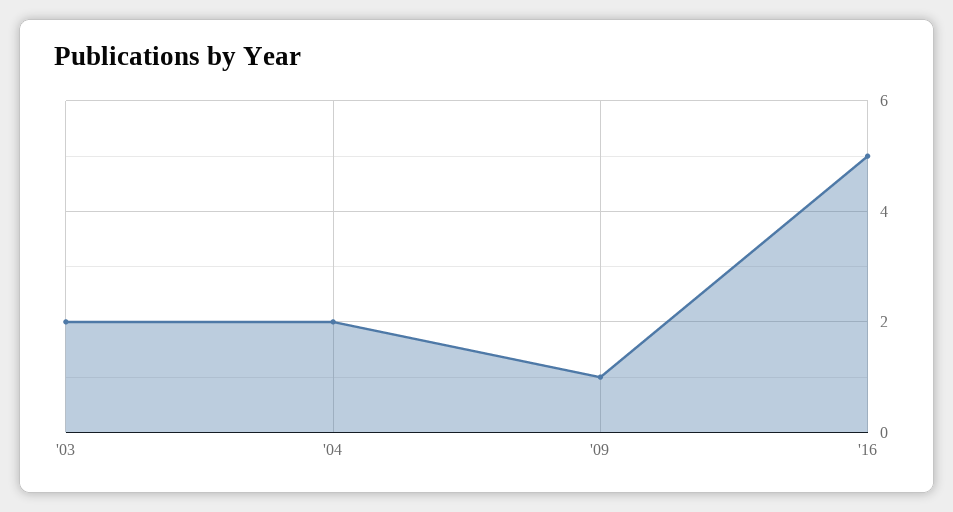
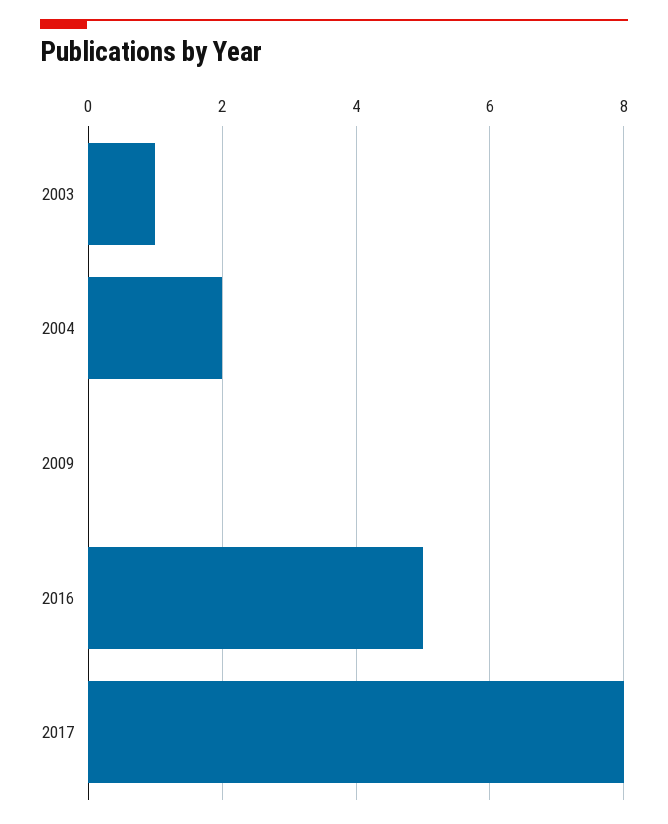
'03: 2 -> 1
'09: 1 -> 0
2017: none -> 8

